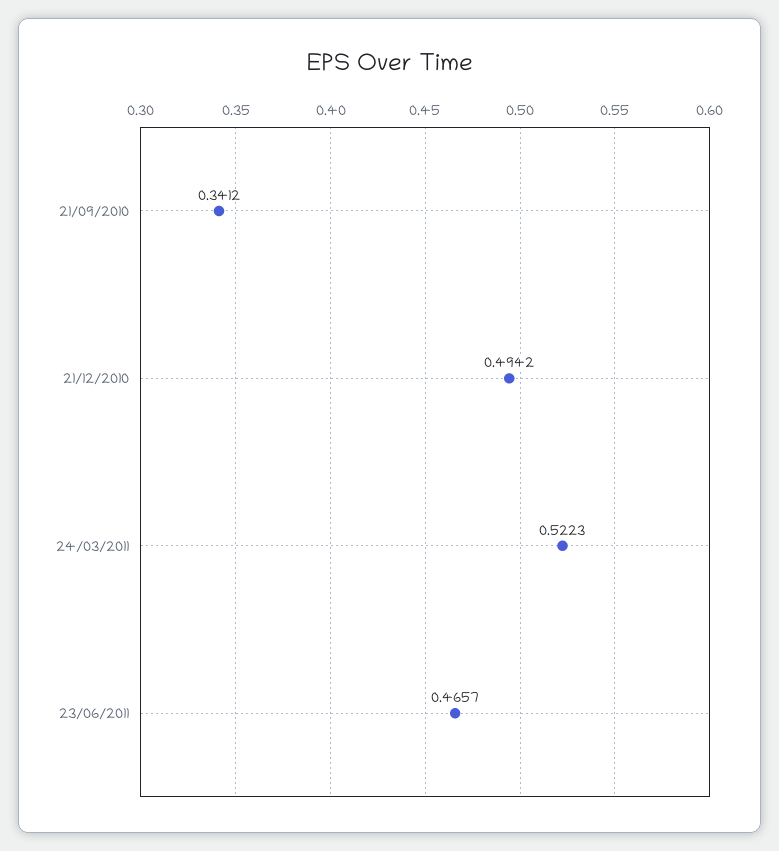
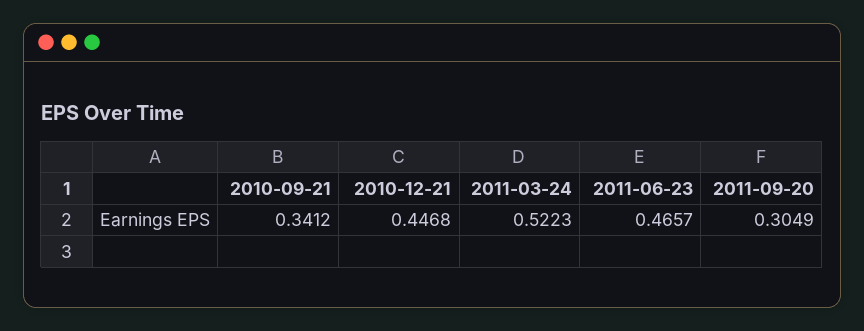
21/12/2010: 0.4942 -> 0.4468
2011-09-20: none -> 0.3049

